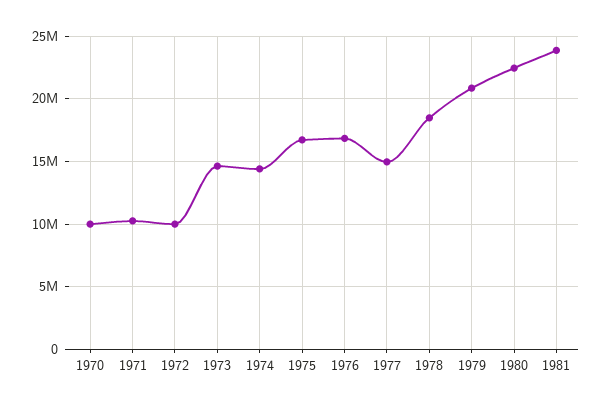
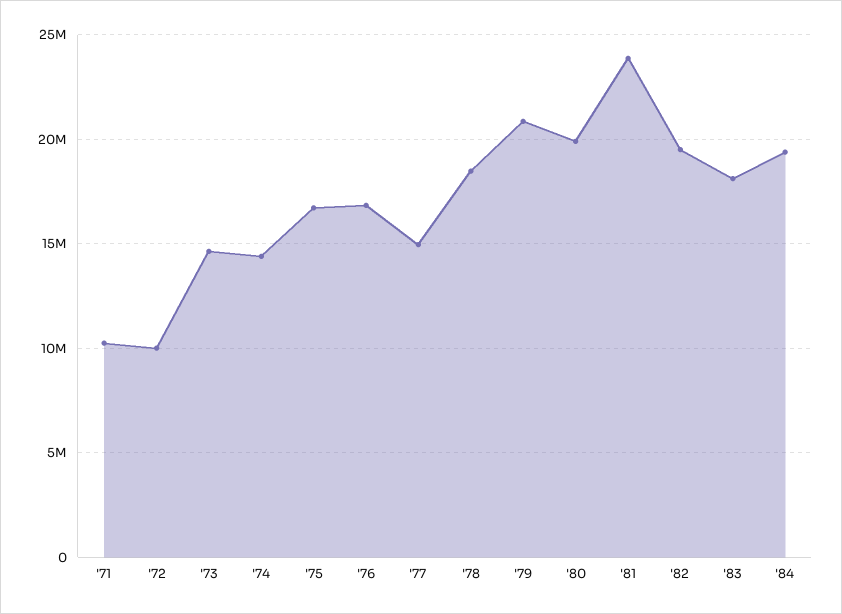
1970: 10000000 -> none
1980: 22500000 -> 20000000
'82: none -> 19500000
'83: none -> 18000000
'84: none -> 19500000

